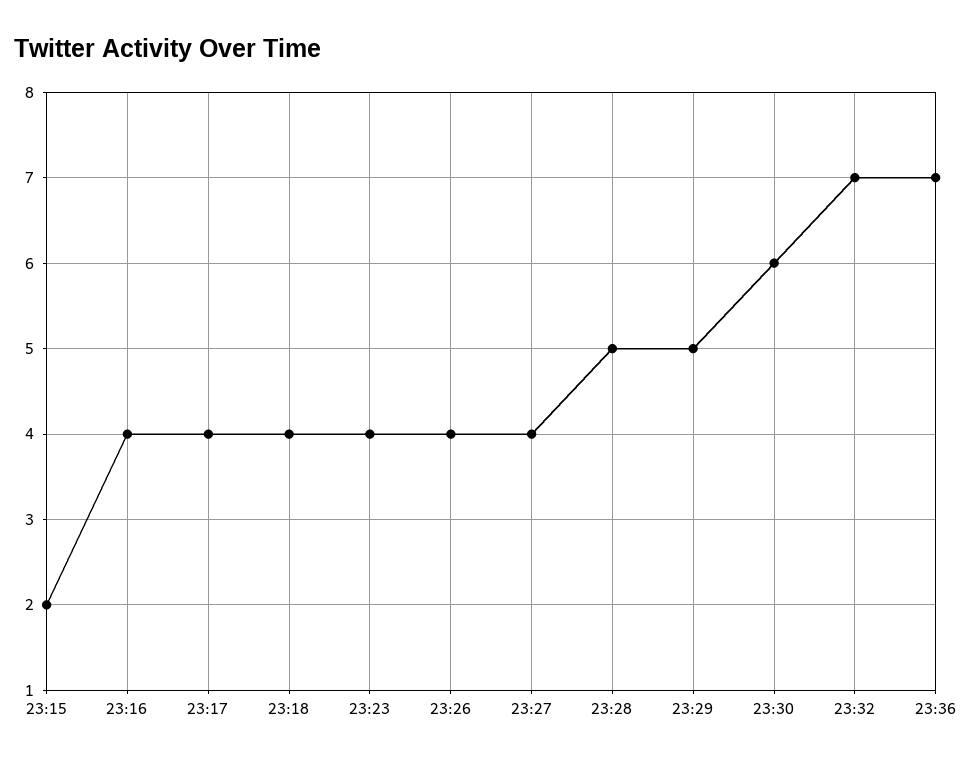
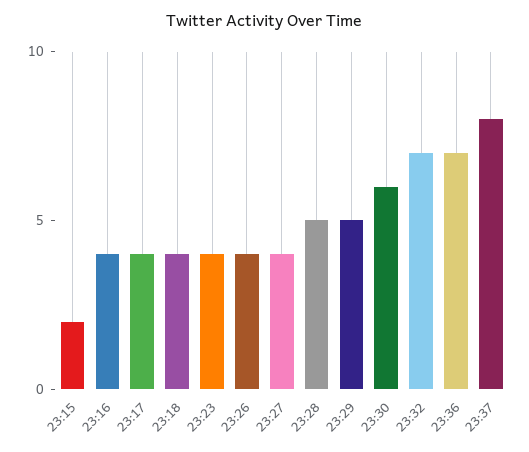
23:37: none -> 8

